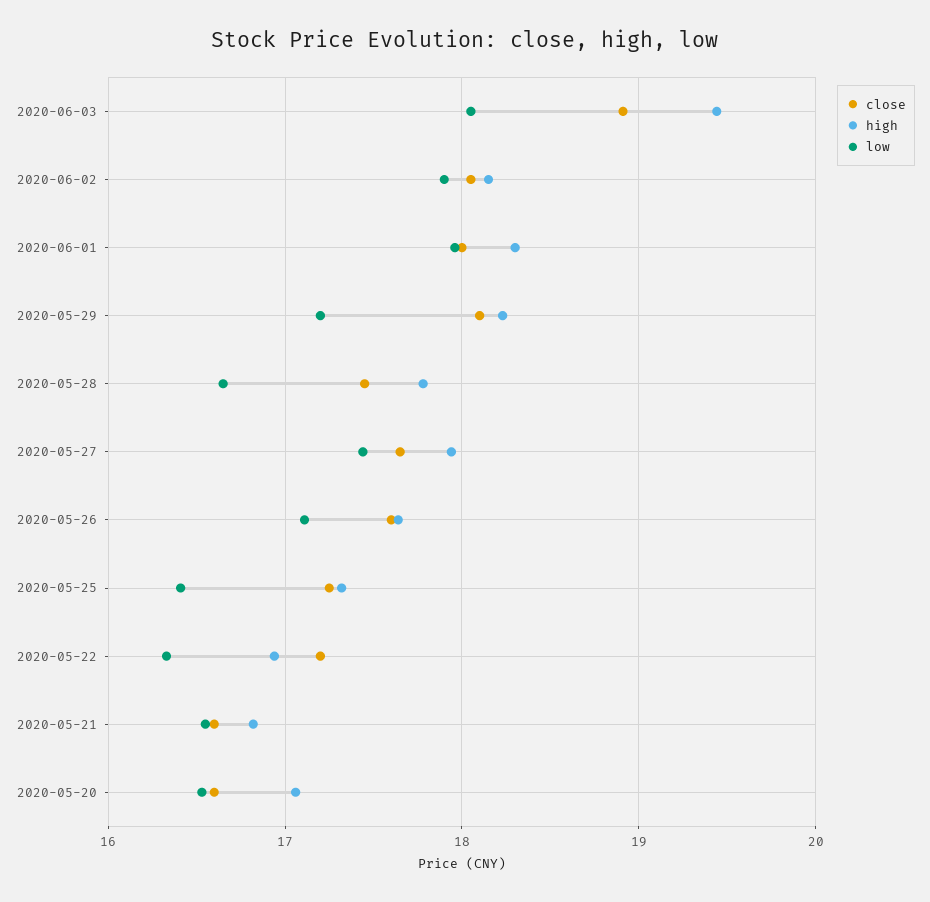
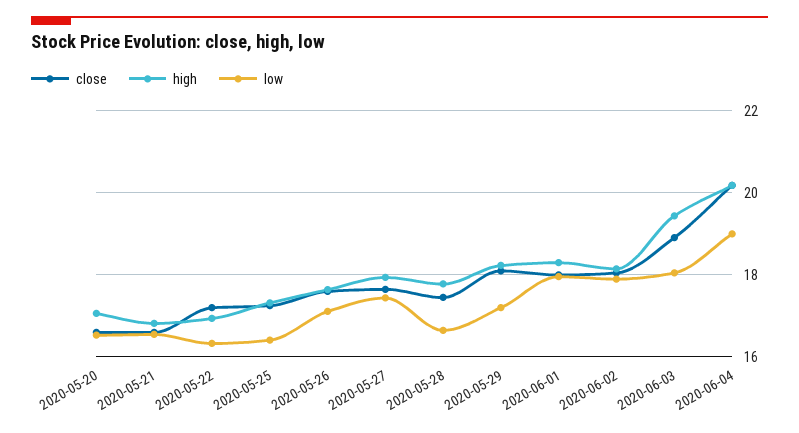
close, 2020-06-04: none -> 20.2
high, 2020-06-04: none -> 20.2
low, 2020-06-04: none -> 19

